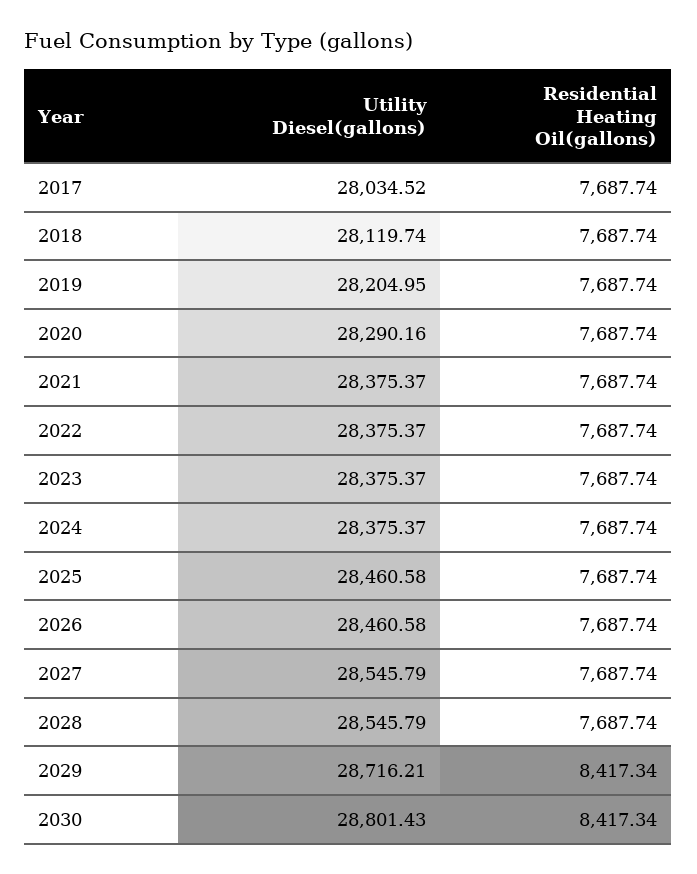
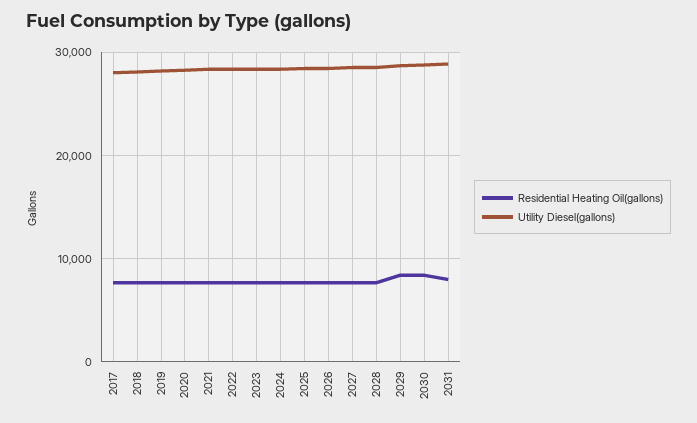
Residential Heating Oil(gallons), 2031: none -> 8000
Utility Diesel(gallons), 2031: none -> 29000

